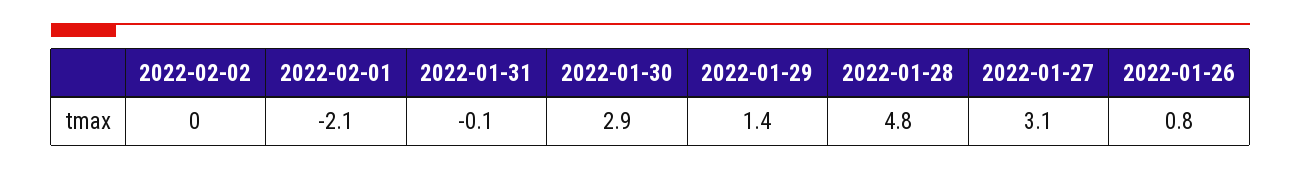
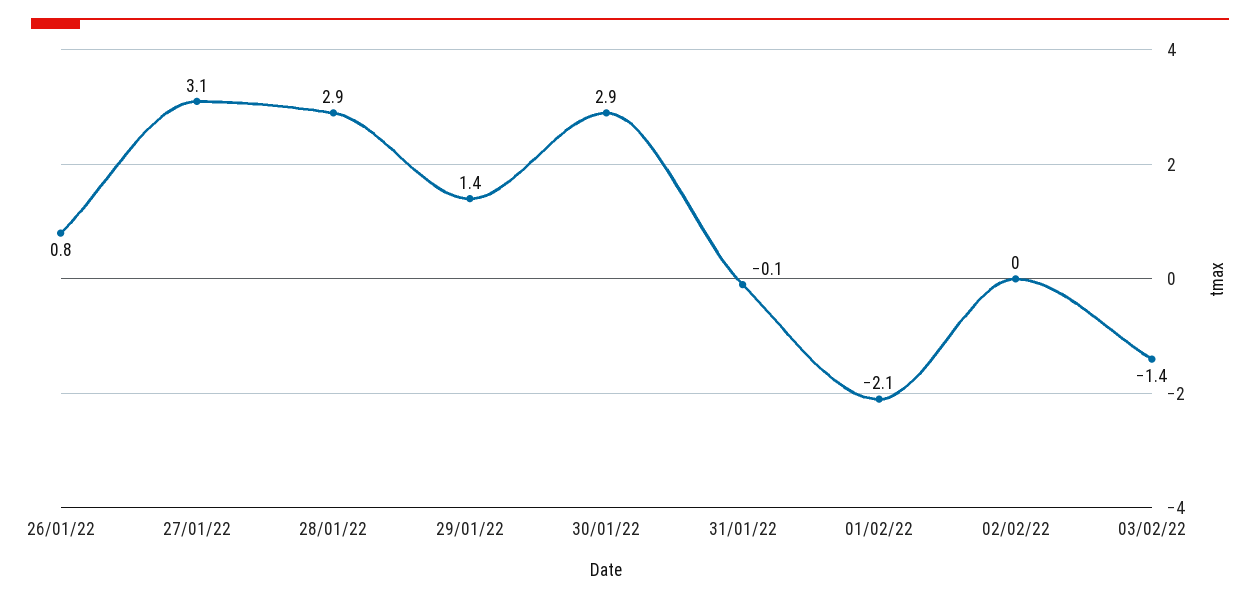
2022-01-28: 4.8 -> 2.9
03/02/22: none -> -1.4

